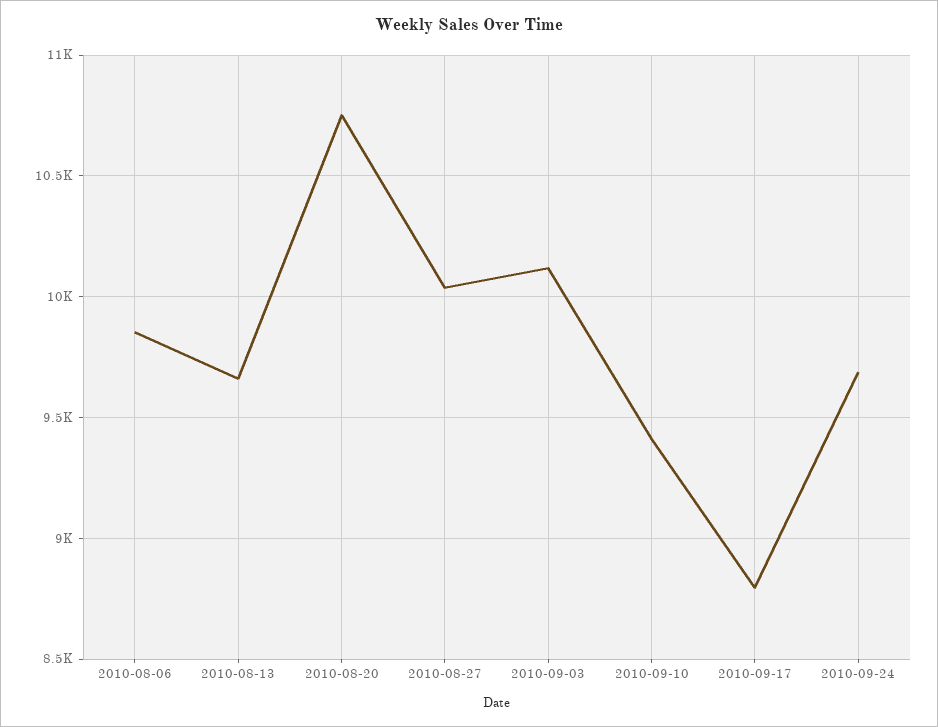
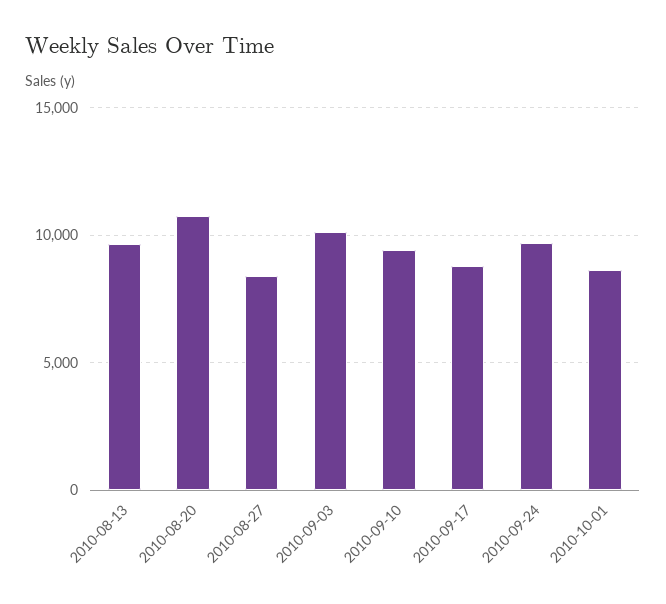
2010-08-06: 9850 -> none
2010-08-27: 10050 -> 8500
2010-10-01: none -> 8500

